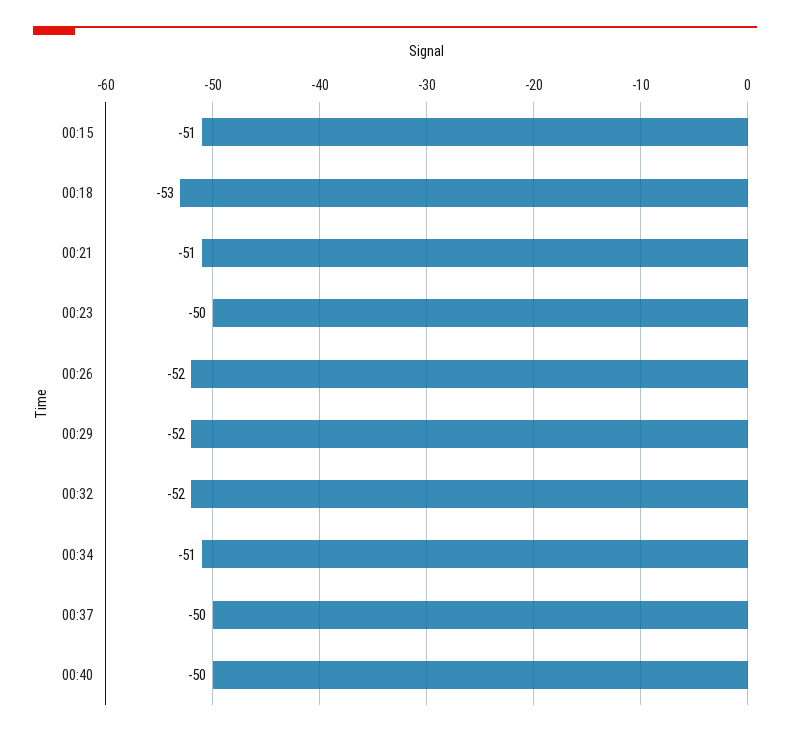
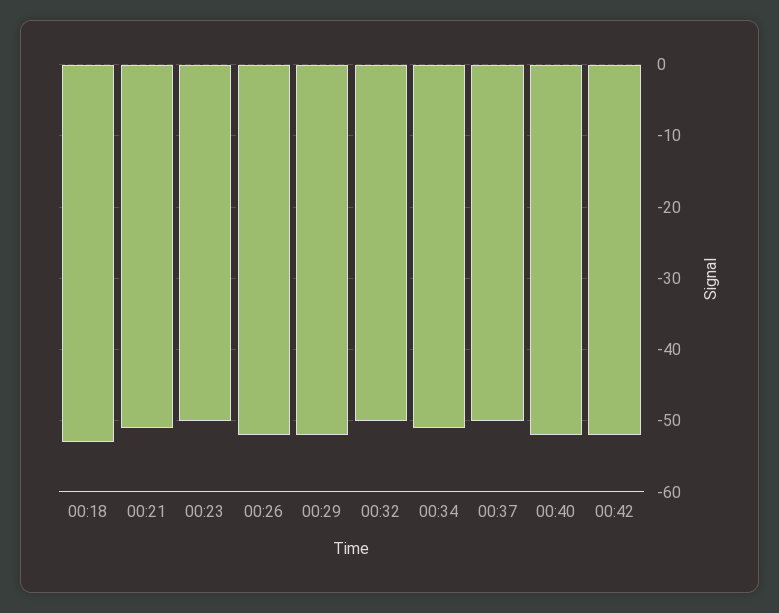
00:15: -51 -> none
00:32: -52 -> -50
00:40: -50 -> -52
00:42: none -> -52

